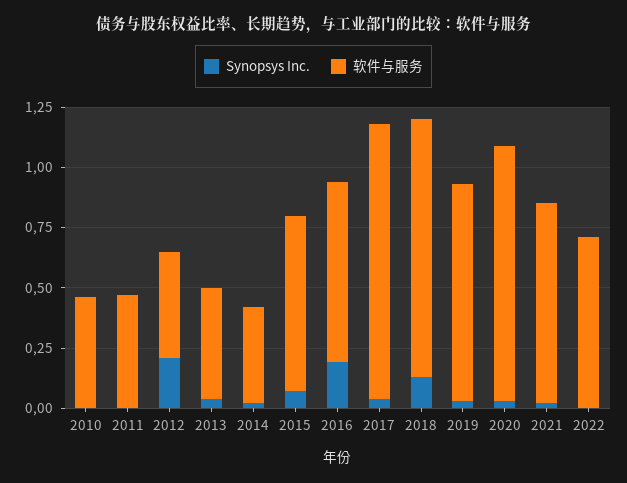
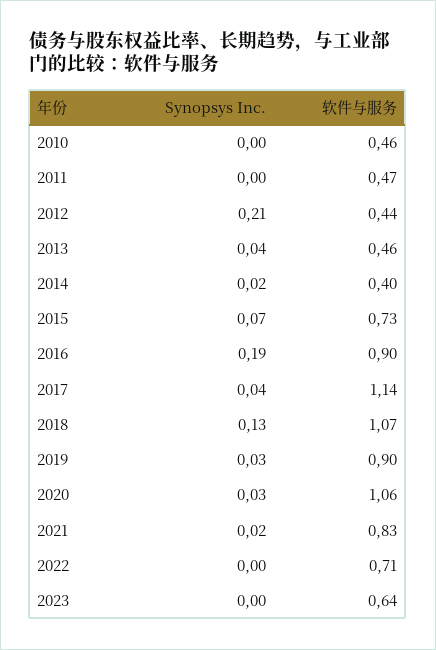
软件与服务, 2016: 0.75 -> 0.9
Synopsys Inc., 2023: none -> 0
软件与服务, 2023: none -> 0.64

